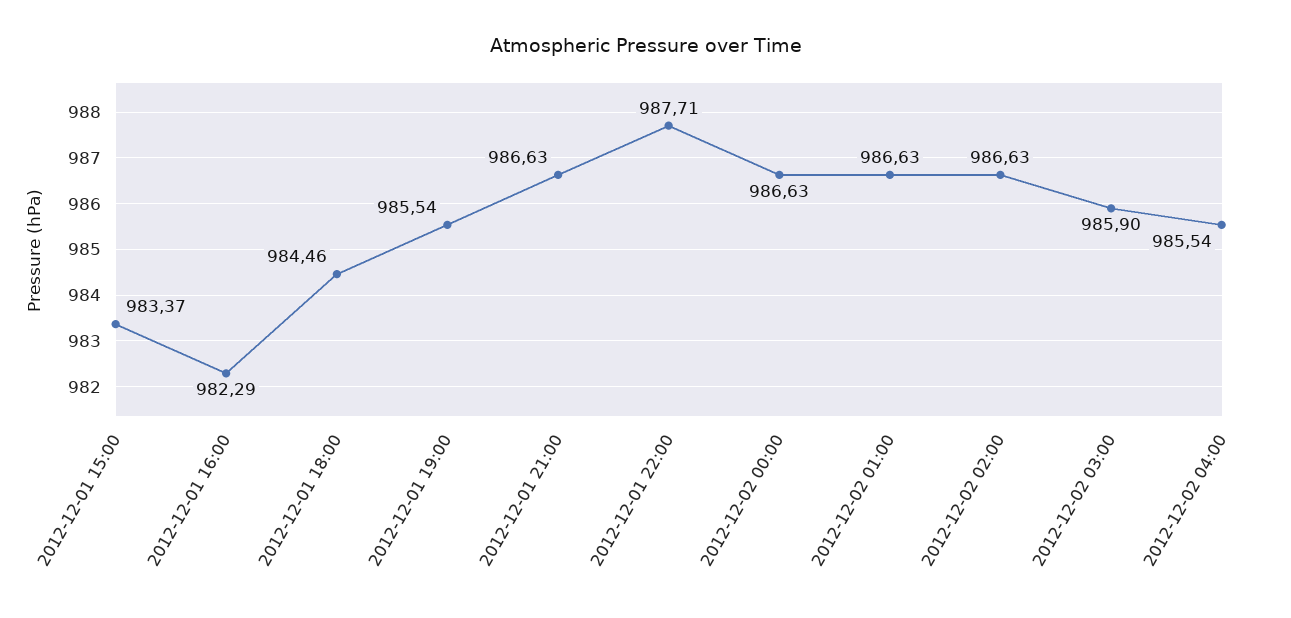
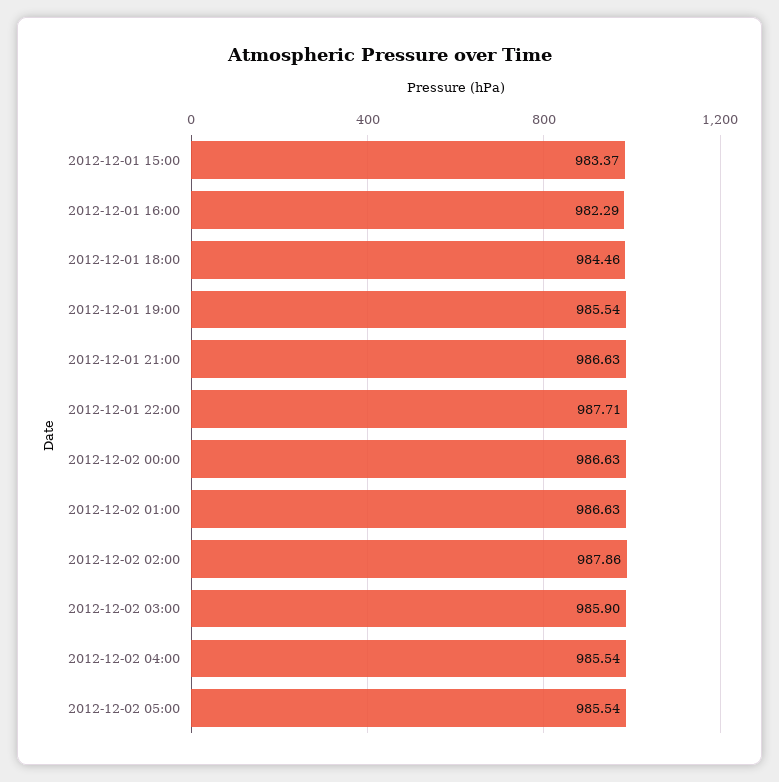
2012-12-02 02:00: 986.63 -> 987.86
2012-12-02 05:00: none -> 985.54

